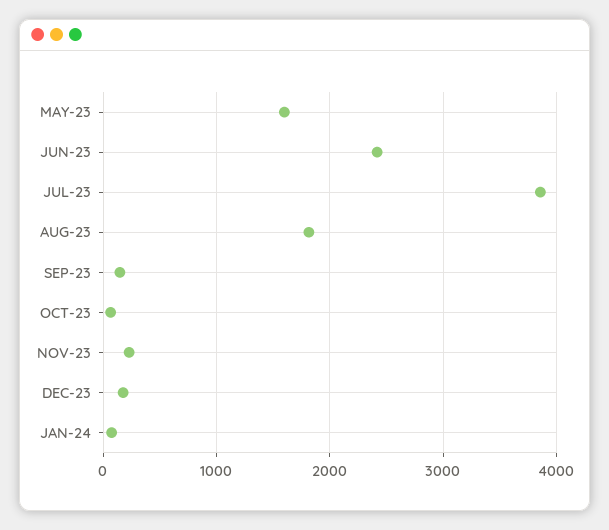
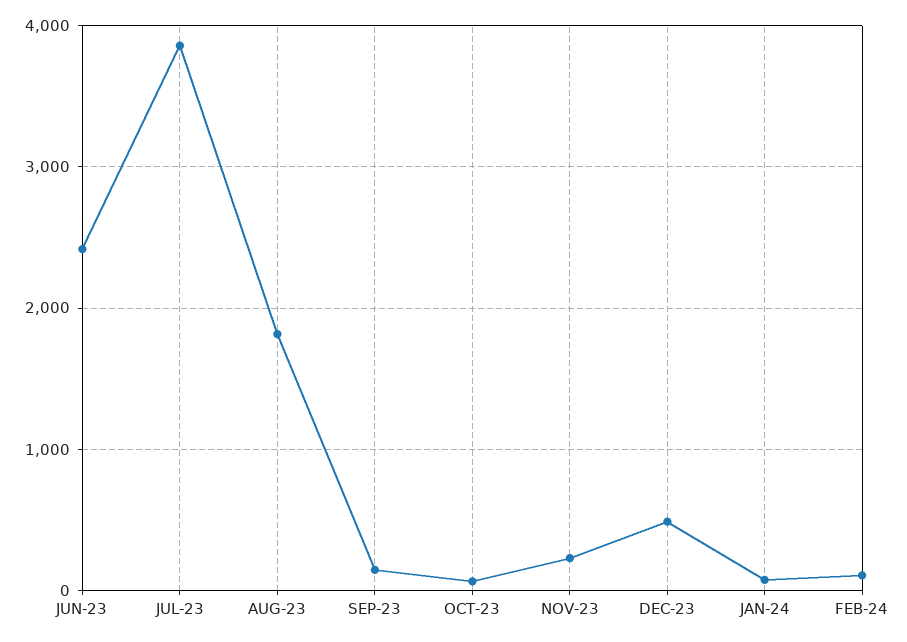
MAY-23: 1600 -> none
DEC-23: 200 -> 500
FEB-24: none -> 100

